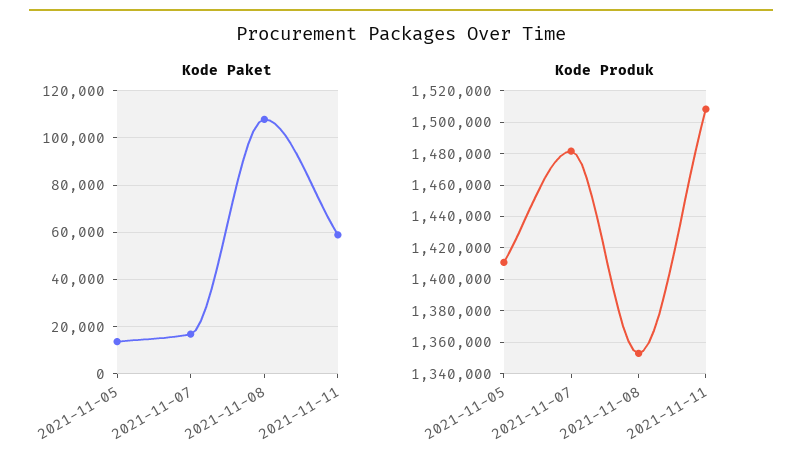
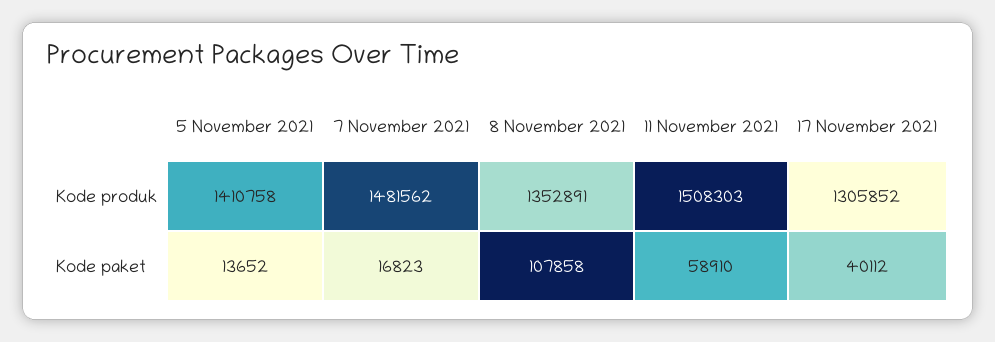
Kode Produk, 17 November 2021: none -> 1305852
Kode Paket, 17 November 2021: none -> 40112

